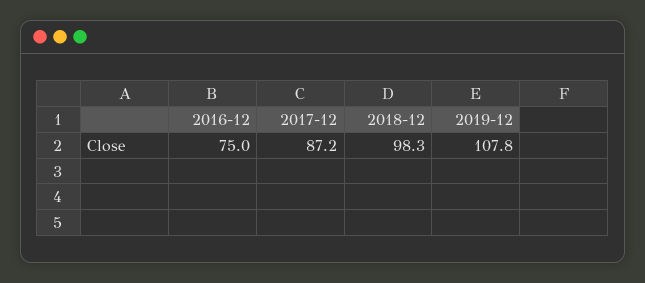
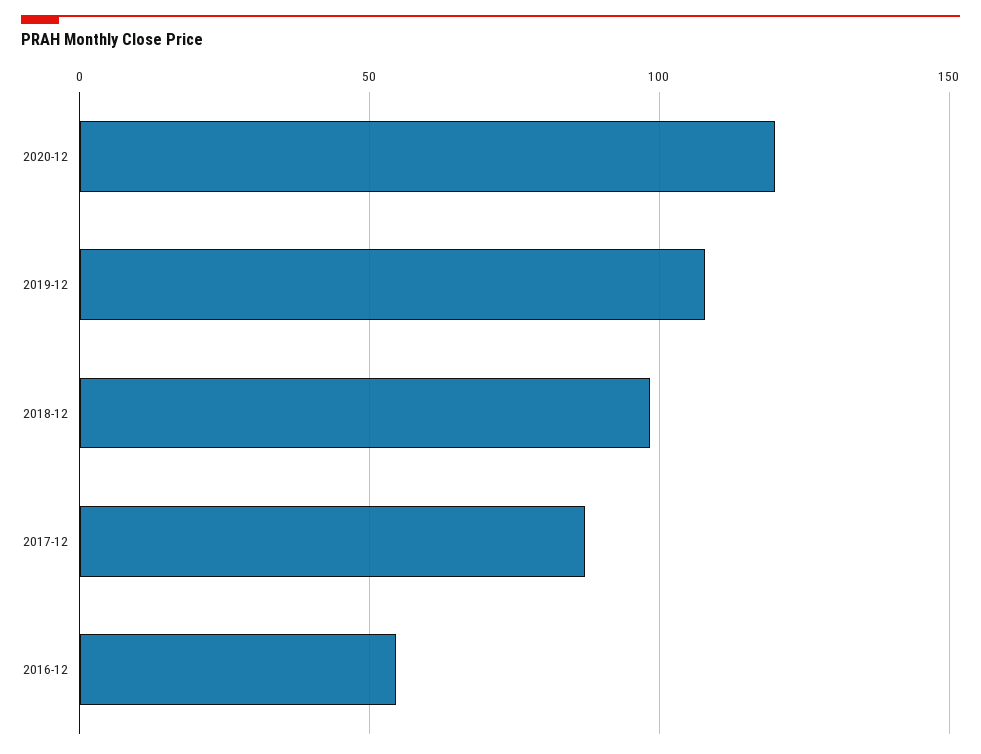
2016-12: 75 -> 55
2020-12: none -> 120

